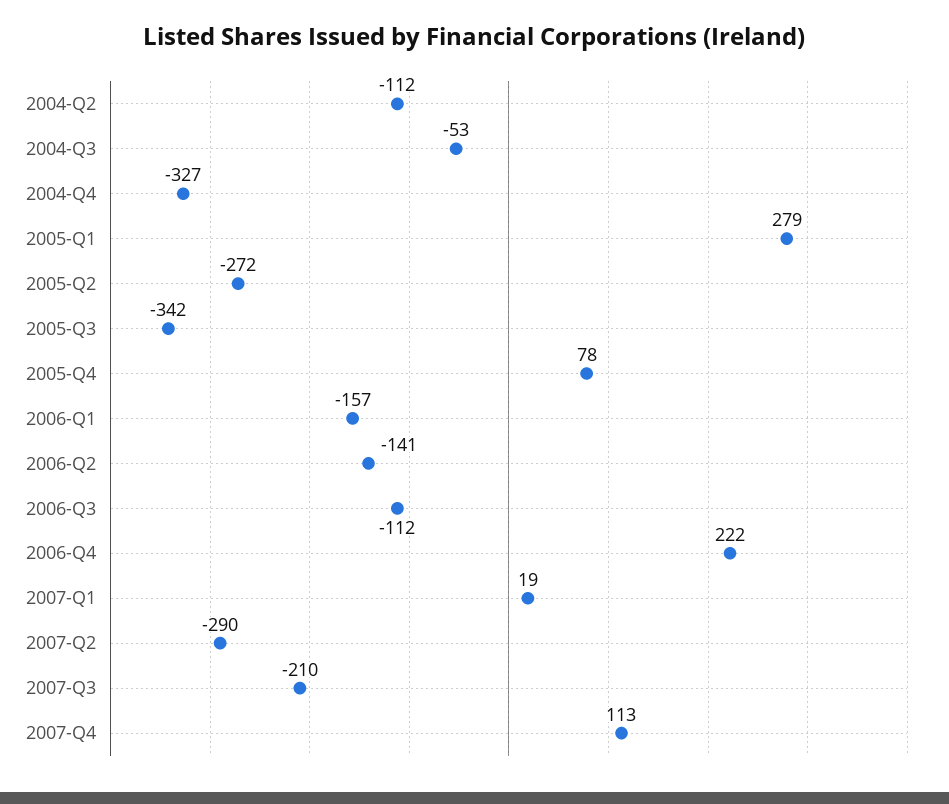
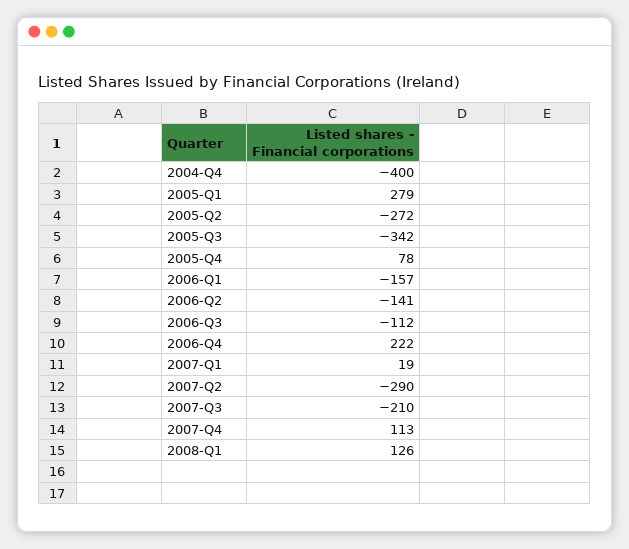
2004-Q2: -112 -> none
2004-Q3: -53 -> none
2004-Q4: -327 -> -400
2008-Q1: none -> 126

